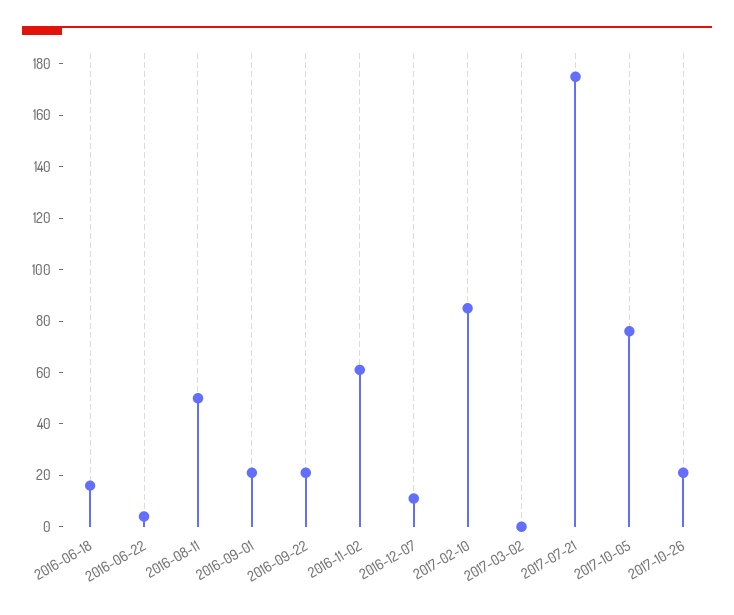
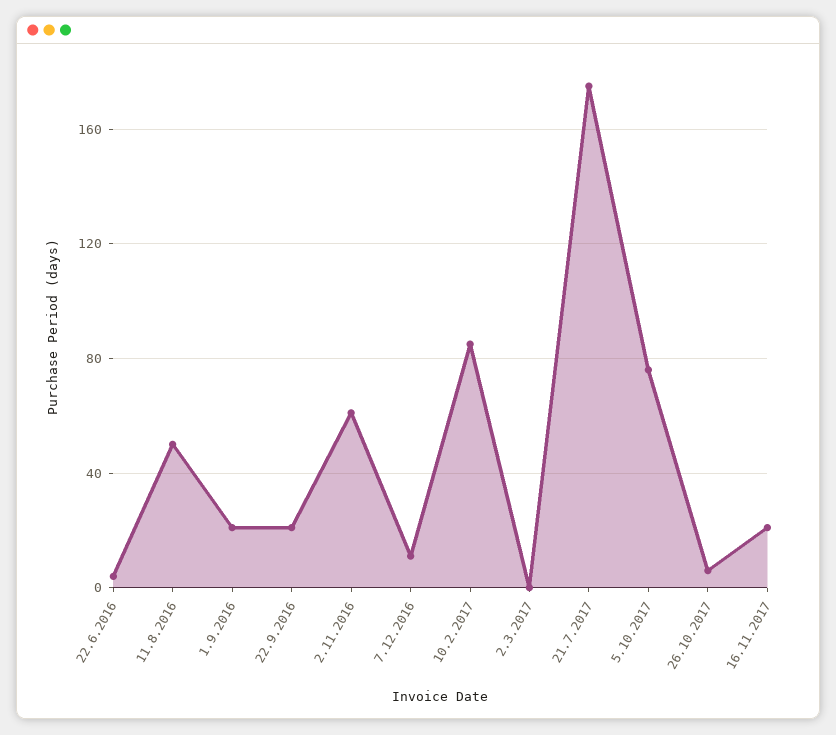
2016-06-18: 15 -> none
2017-10-26: 20 -> 5
16.11.2017: none -> 20

